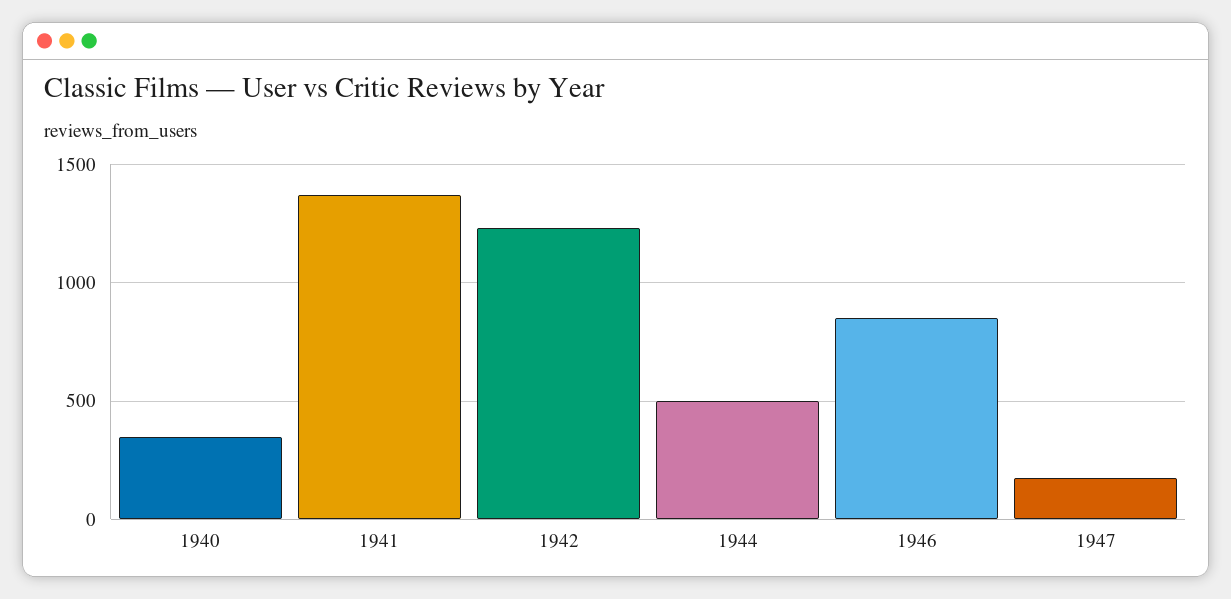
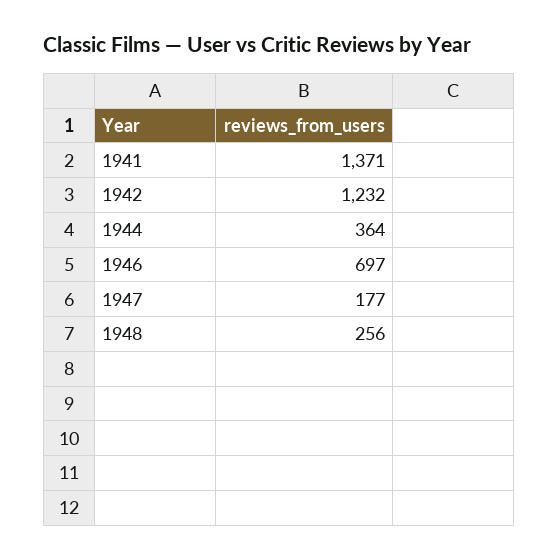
1940: 350 -> none
1944: 500 -> 364
1946: 850 -> 697
1948: none -> 256

